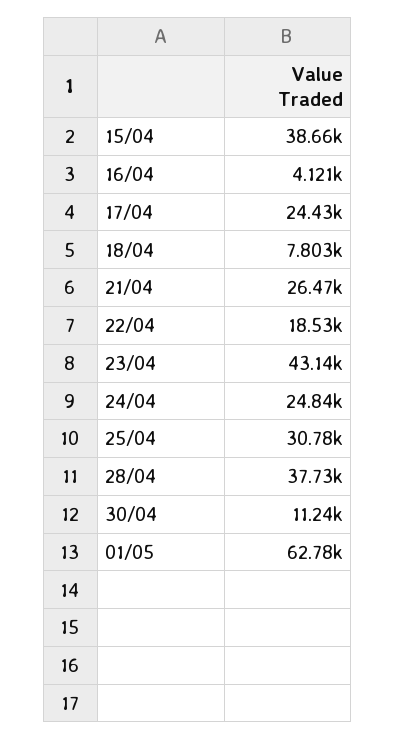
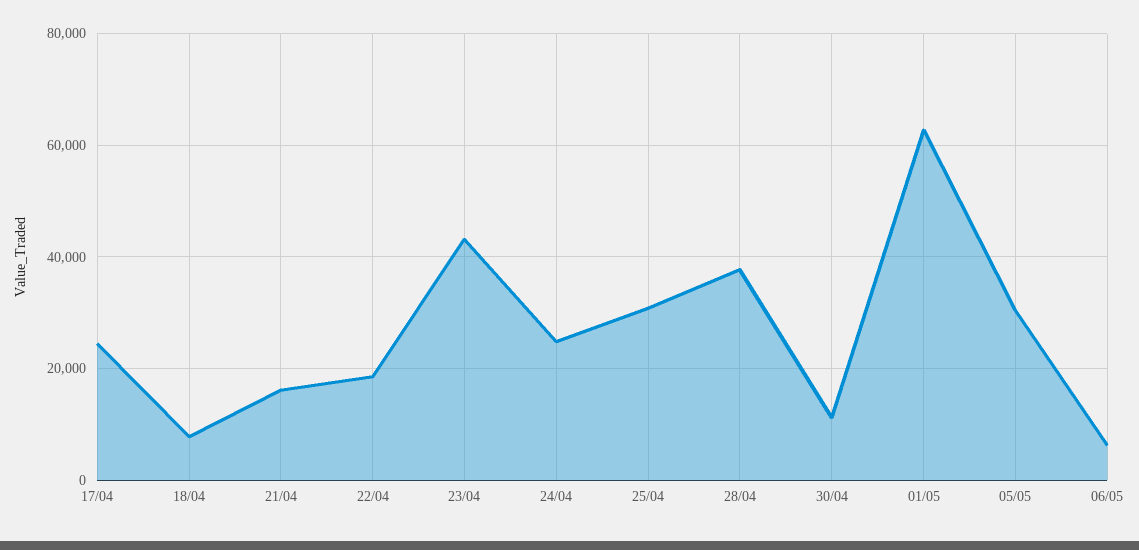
15/04: 38660 -> none
16/04: 4121 -> none
21/04: 26470 -> 16000
05/05: none -> 30000
06/05: none -> 6000

